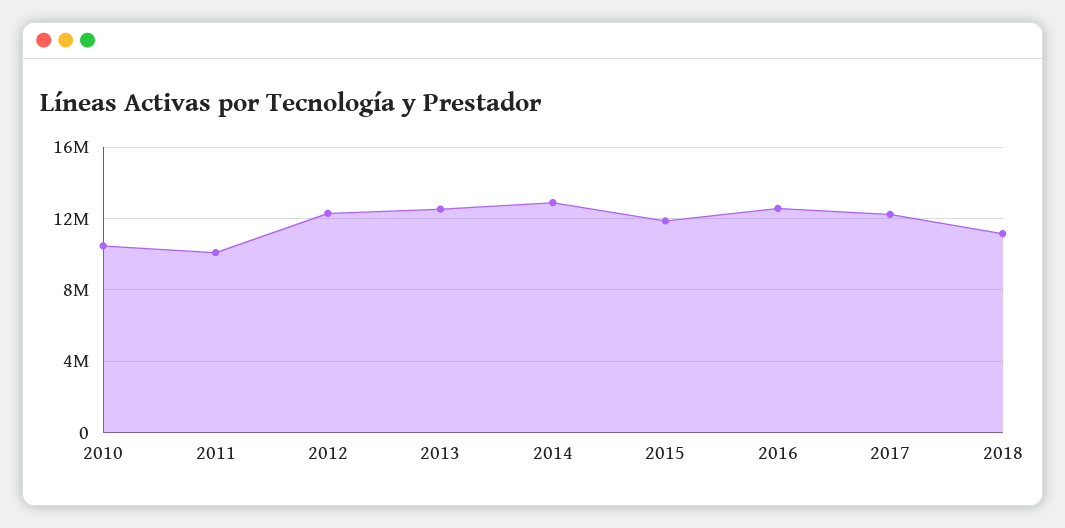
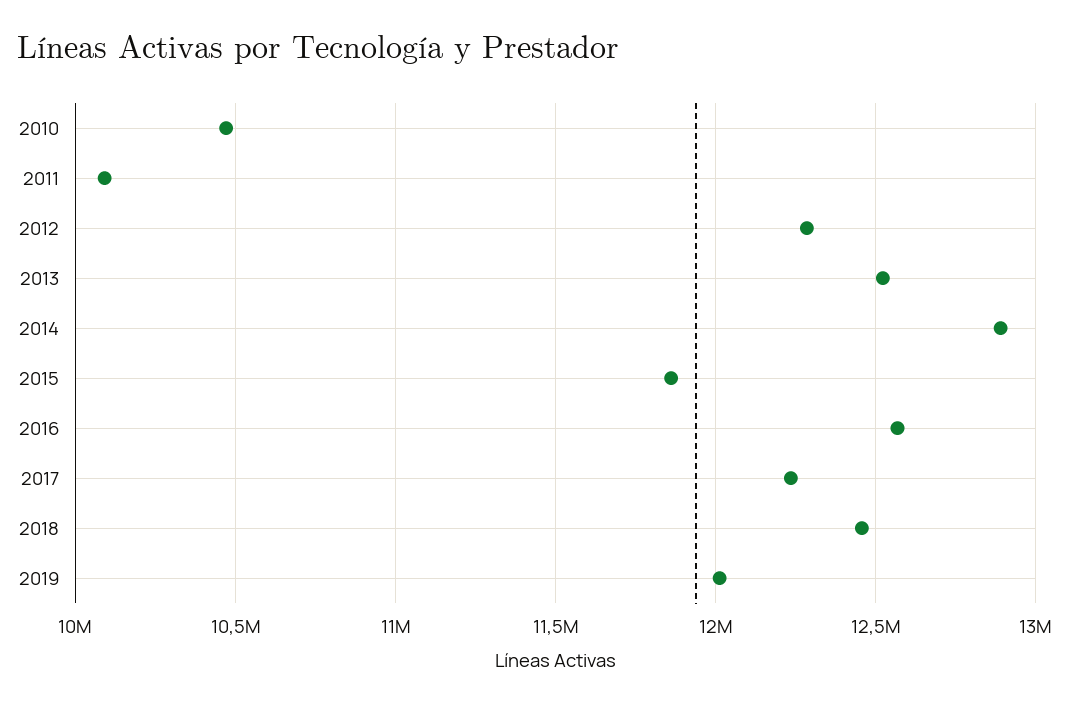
2018: 11000000 -> 12450000
2019: none -> 12000000

